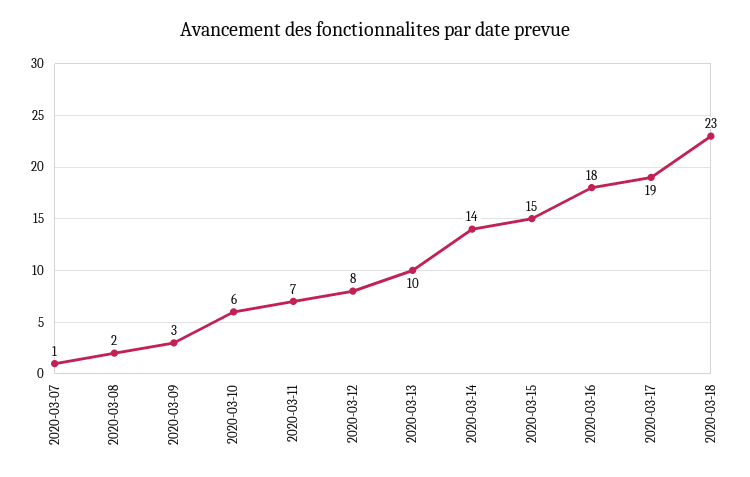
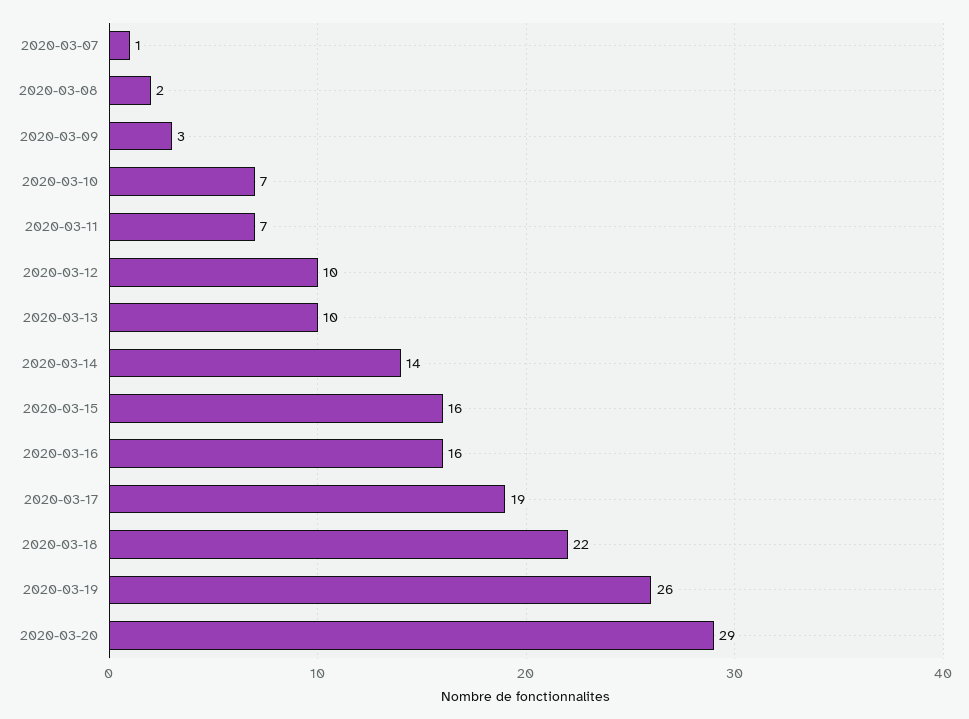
2020-03-10: 6 -> 7
2020-03-12: 8 -> 10
2020-03-15: 15 -> 16
2020-03-16: 18 -> 16
2020-03-18: 23 -> 22
2020-03-19: none -> 26
2020-03-20: none -> 29

